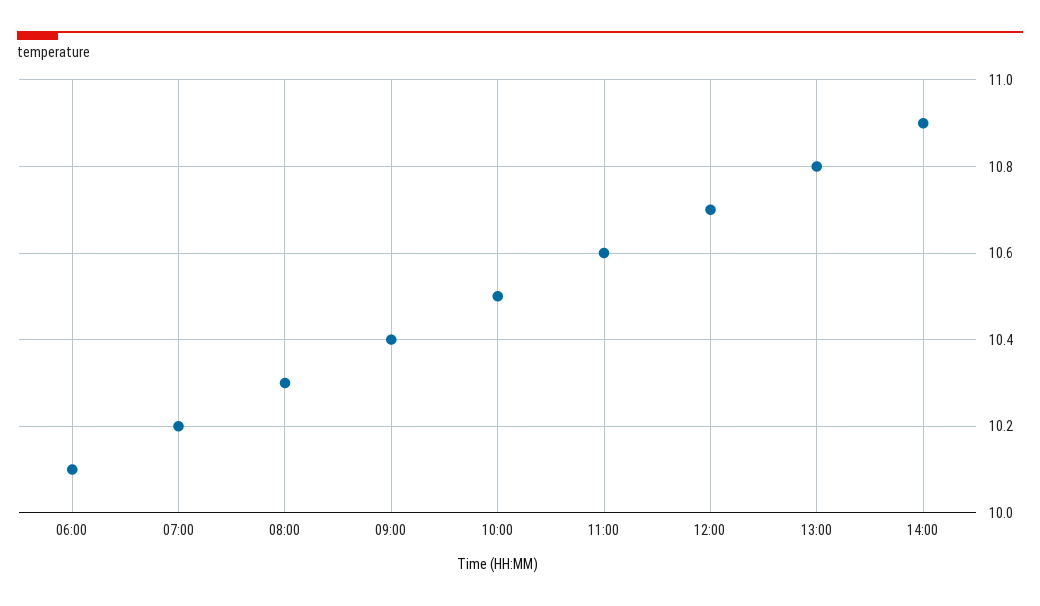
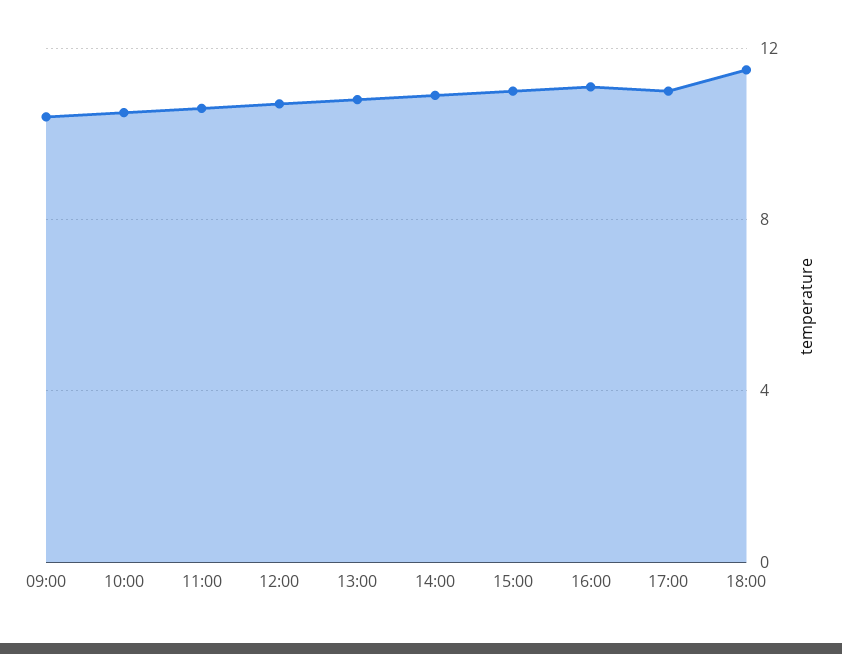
06:00: 10.1 -> none
07:00: 10.2 -> none
08:00: 10.3 -> none
15:00: none -> 11
16:00: none -> 11
17:00: none -> 11
18:00: none -> 11.5

